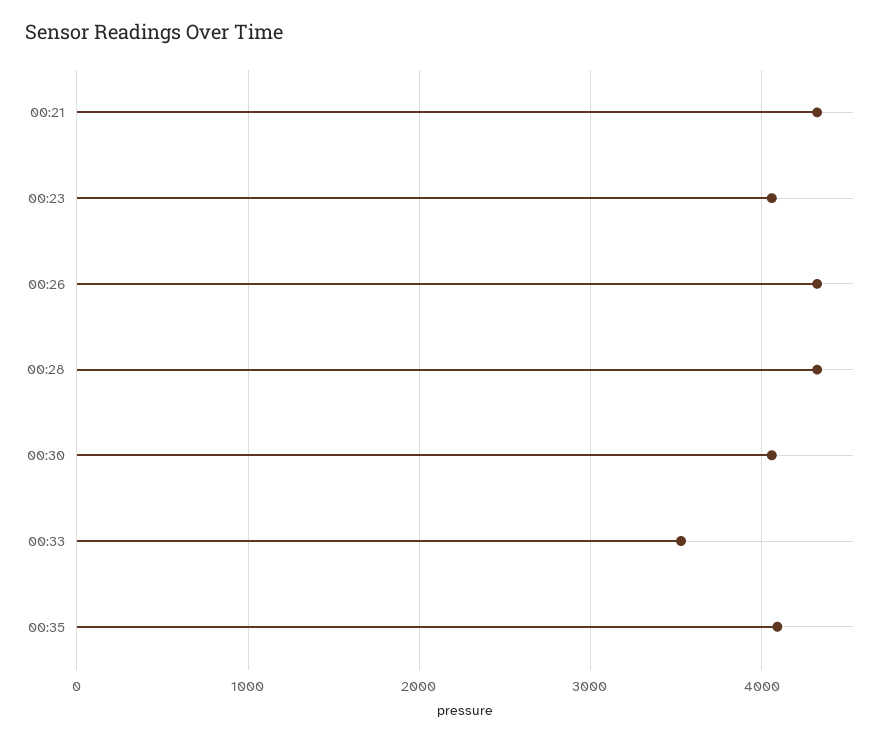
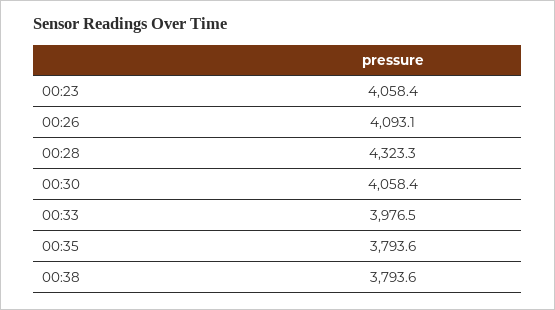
00:21: 4300 -> none
00:26: 4300 -> 4093.1
00:33: 3500 -> 3976.5
00:35: 4100 -> 3793.6
00:38: none -> 3793.6

